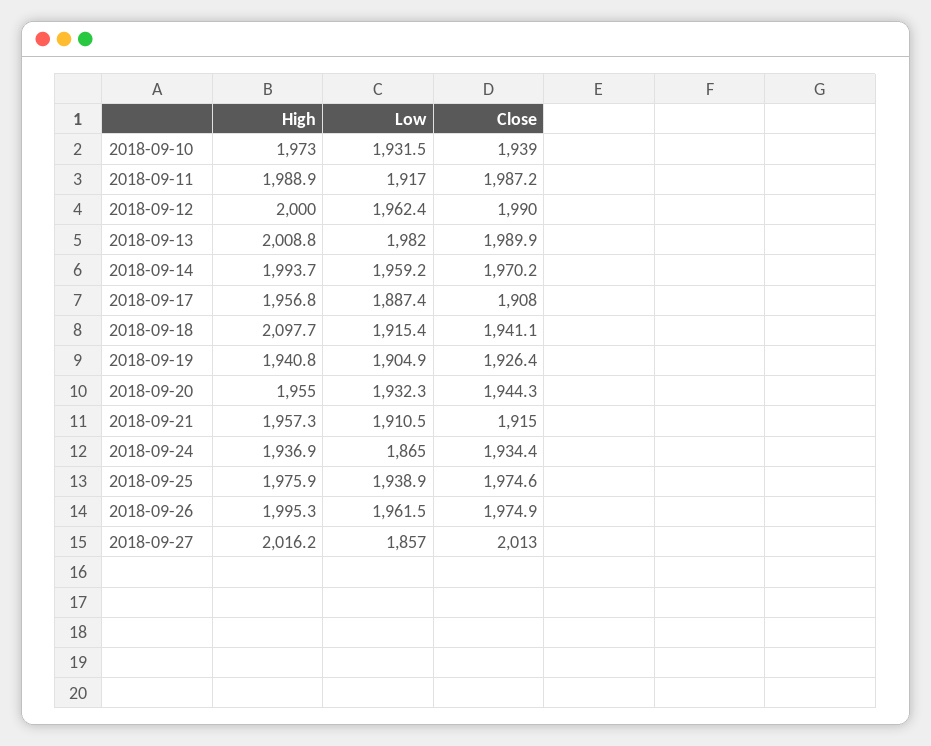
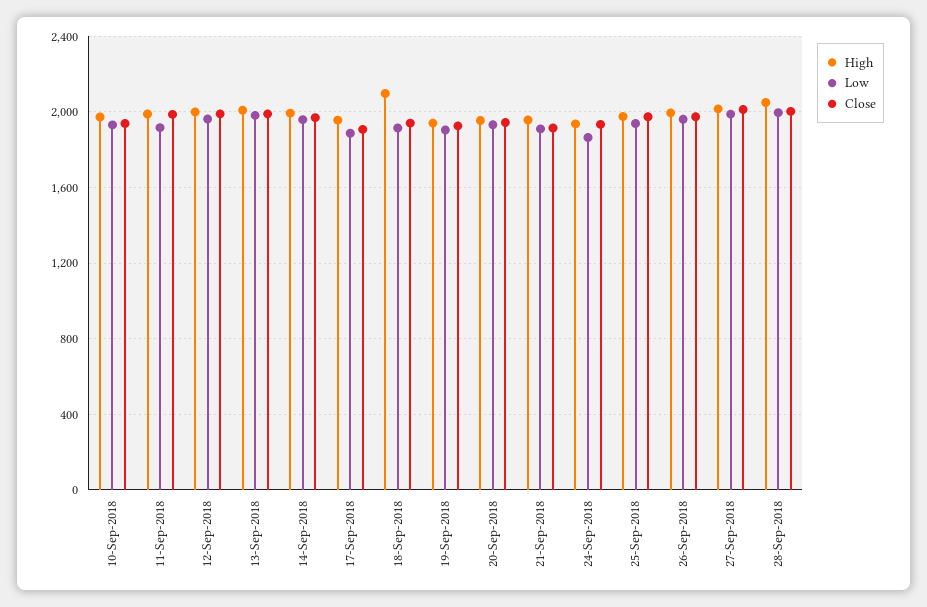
Low, 2018-09-27: 1857 -> 2000
High, 28-Sep-2018: none -> 2050
Low, 28-Sep-2018: none -> 2000
Close, 28-Sep-2018: none -> 2000

